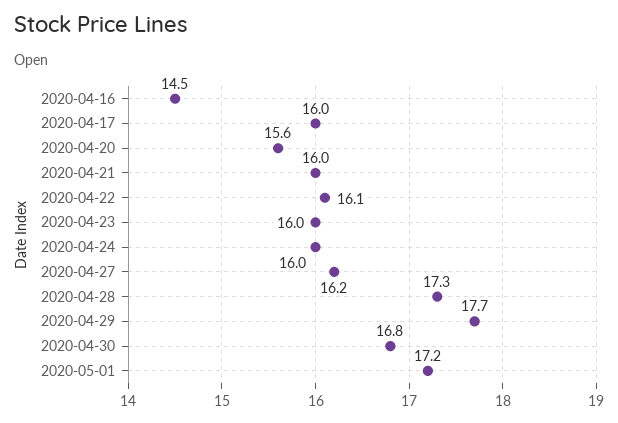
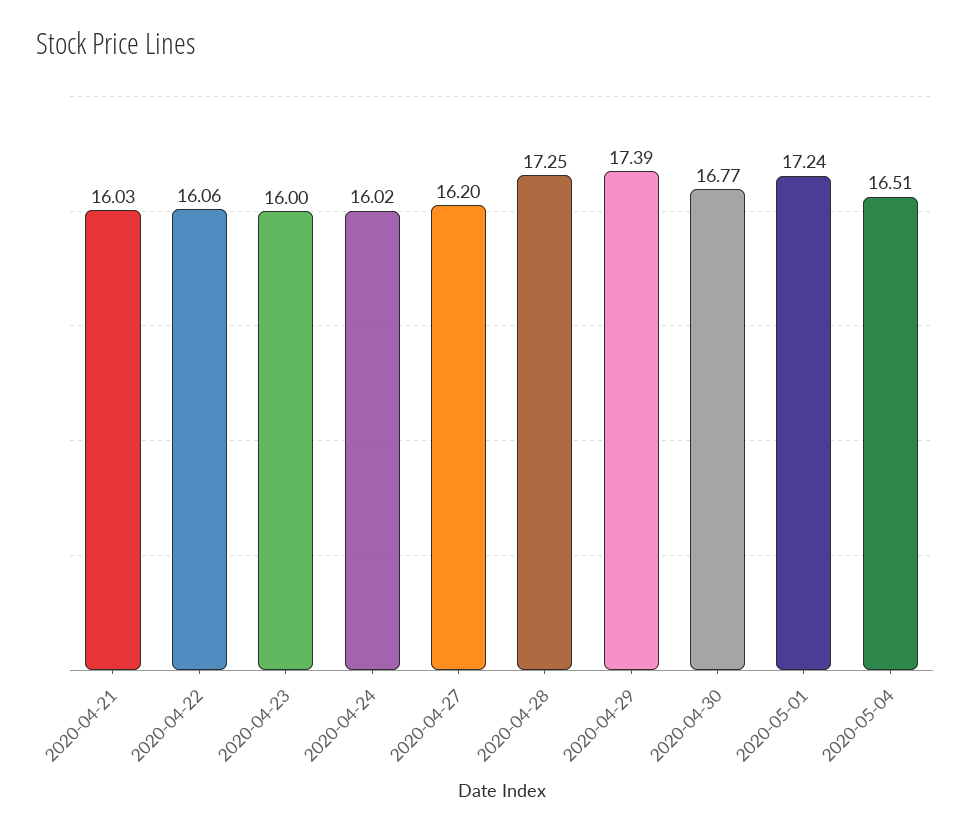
2020-04-16: 14.5 -> none
2020-04-17: 16 -> none
2020-04-20: 15.6 -> none
2020-04-29: 17.7 -> 17.39
2020-05-04: none -> 16.51

